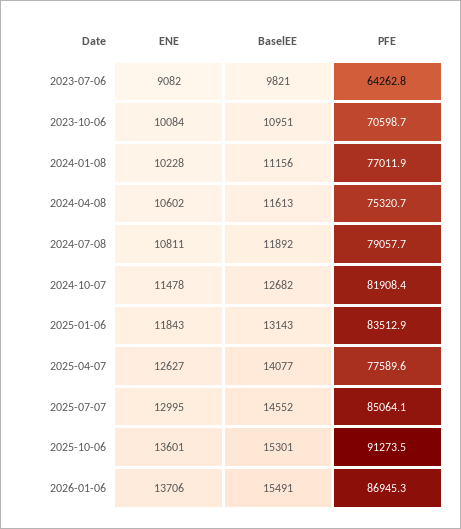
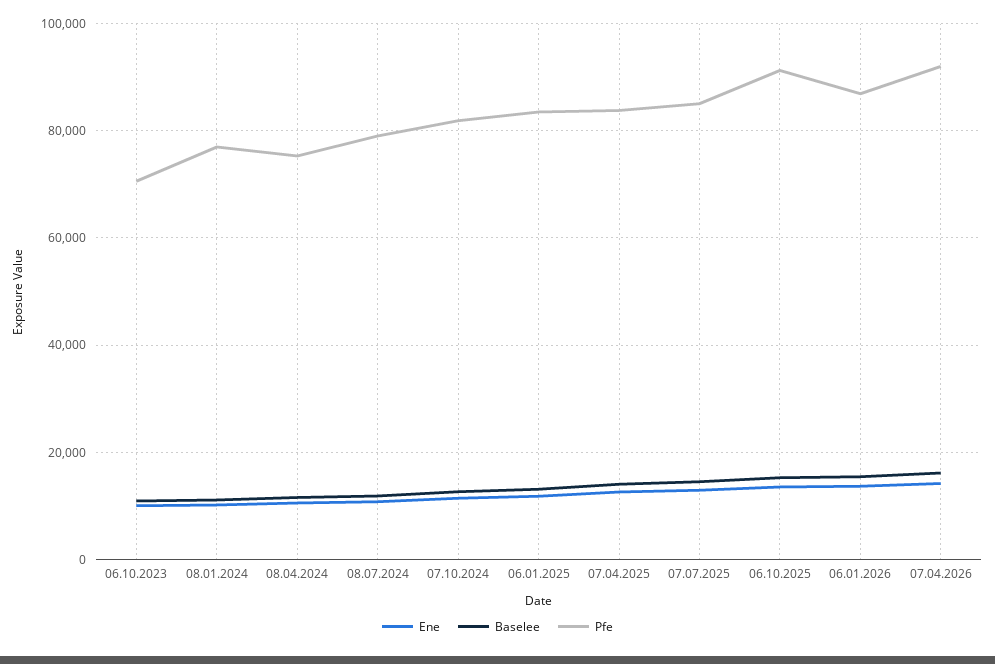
ENE, 2023-07-06: 9082 -> none
BaselEE, 2023-07-06: 9821 -> none
PFE, 2023-07-06: 64262.8 -> none
PFE, 2025-04-07: 77589.6 -> 84000
ENE, 07.04.2026: none -> 14000
BaselEE, 07.04.2026: none -> 16000
PFE, 07.04.2026: none -> 92000

